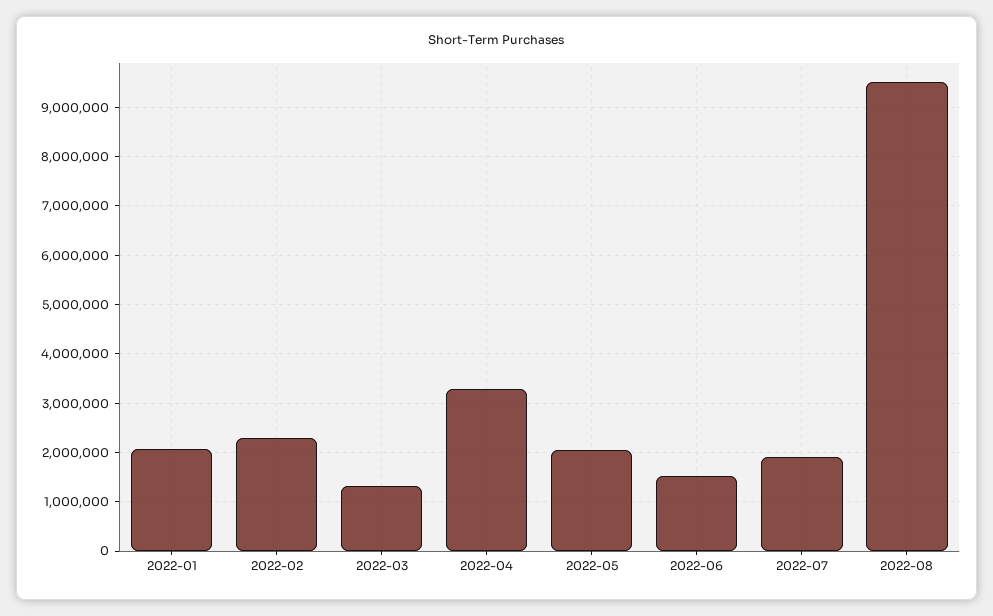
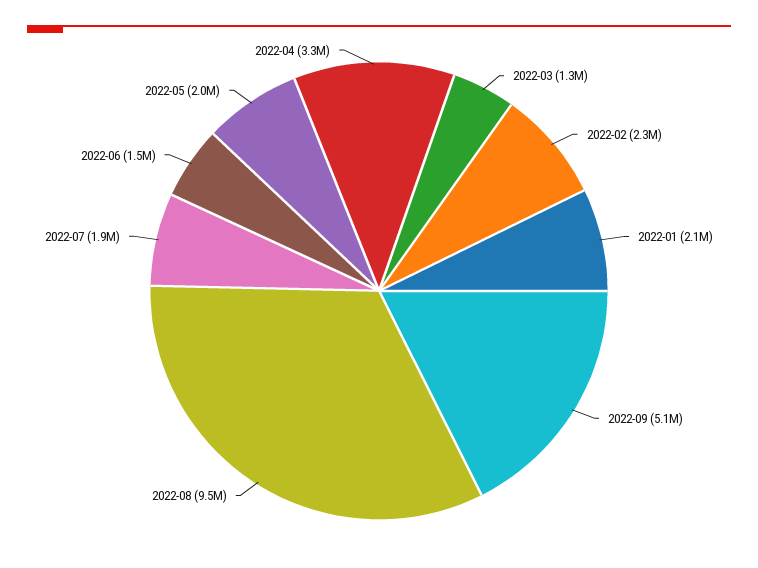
2022-09: none -> 5100000

